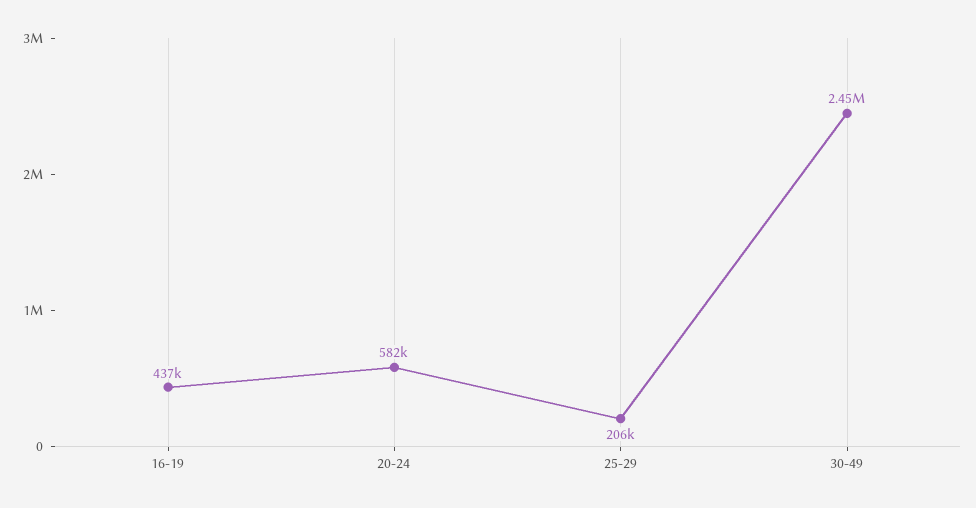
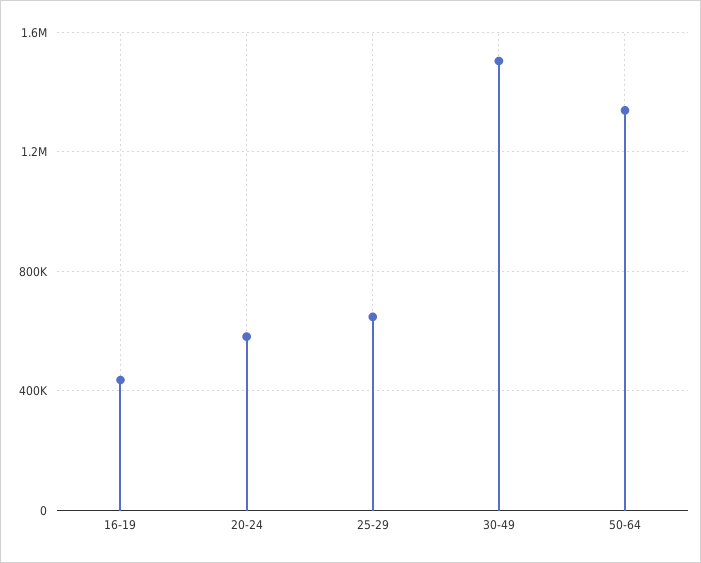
25-29: 206000 -> 650000
30-49: 2450000 -> 1500000
50-64: none -> 1350000

